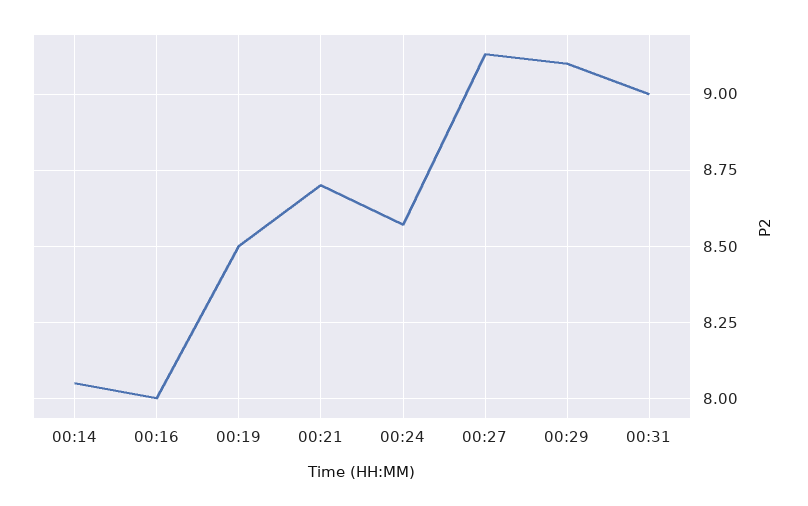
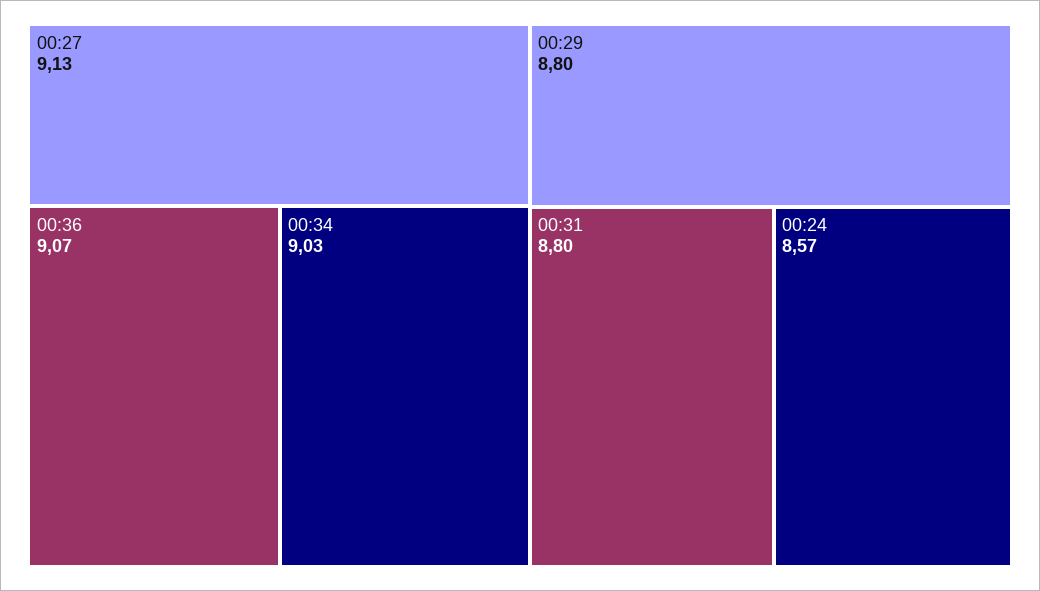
00:14: 8.05 -> none
00:16: 8 -> none
00:19: 8.5 -> none
00:21: 8.7 -> none
00:29: 9.1 -> 8.8
00:31: 9 -> 8.8
00:36: none -> 9.07
00:34: none -> 9.03

